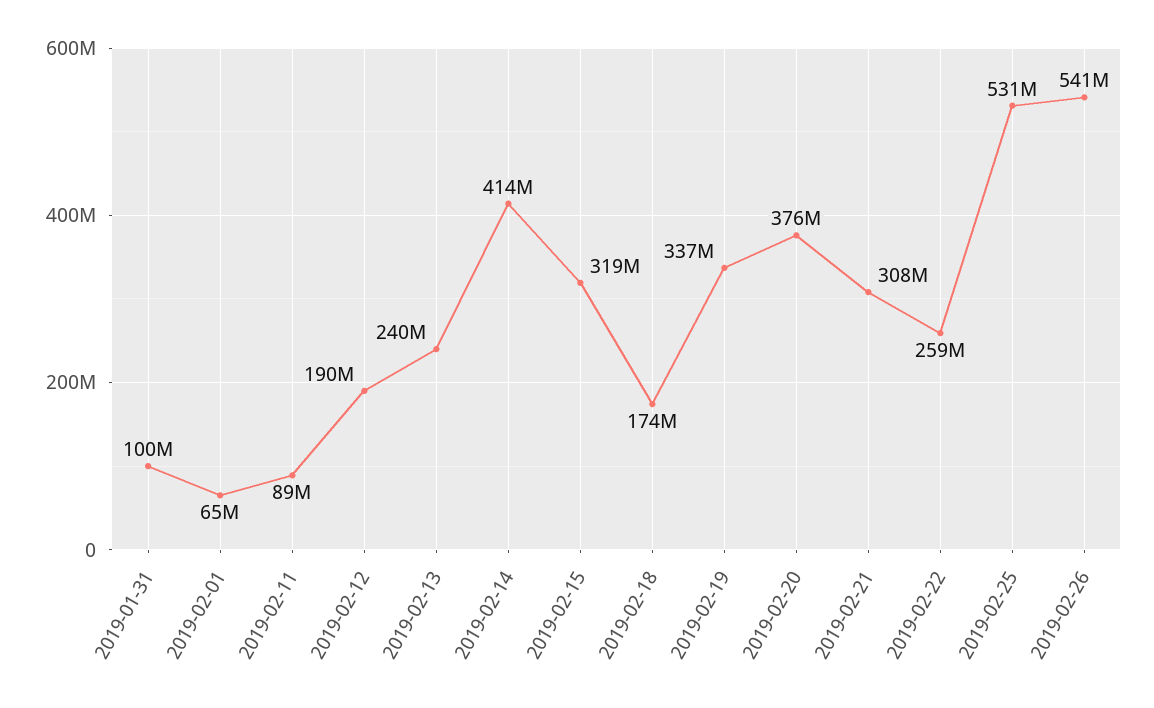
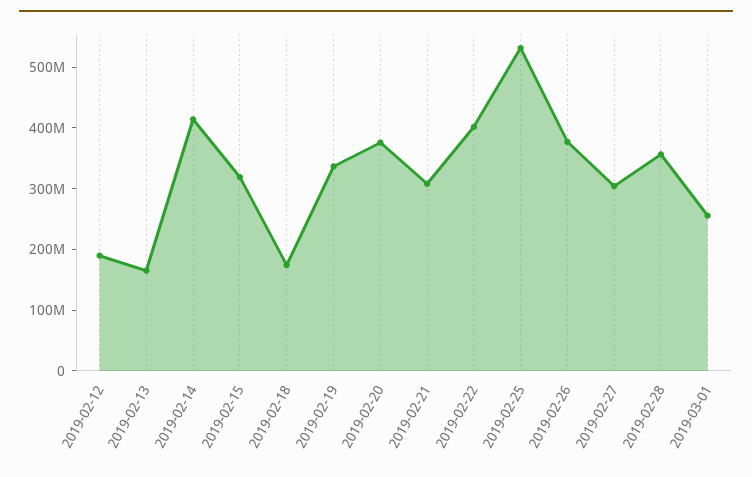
2019-01-31: 100000000 -> none
2019-02-01: 65000000 -> none
2019-02-11: 89000000 -> none
2019-02-13: 240000000 -> 160000000
2019-02-22: 259000000 -> 400000000
2019-02-26: 541000000 -> 380000000
2019-02-27: none -> 300000000
2019-02-28: none -> 360000000
2019-03-01: none -> 260000000

